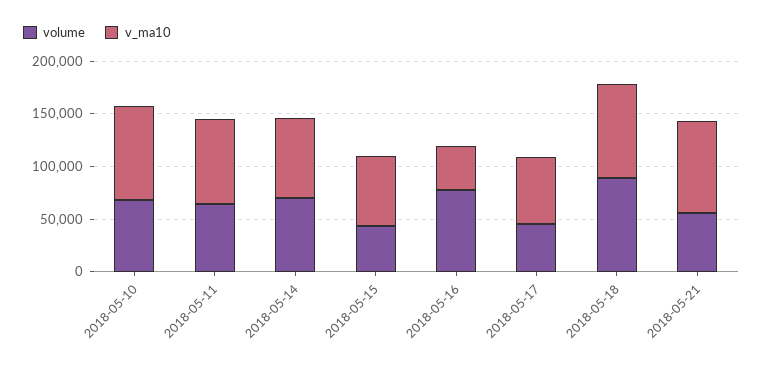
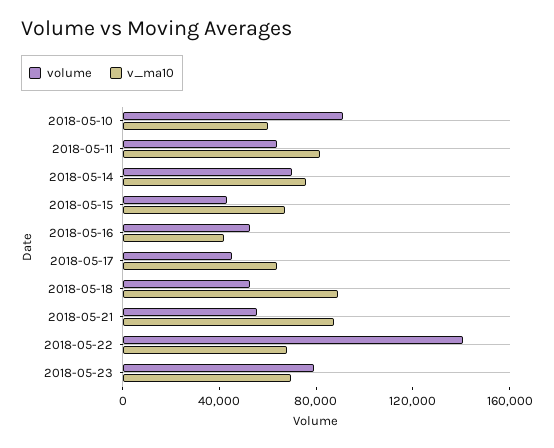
volume, 2018-05-10: 70000 -> 90000
v_ma10, 2018-05-10: 90000 -> 60000
volume, 2018-05-16: 80000 -> 50000
volume, 2018-05-18: 90000 -> 50000
volume, 2018-05-22: none -> 140000
v_ma10, 2018-05-22: none -> 70000
volume, 2018-05-23: none -> 80000
v_ma10, 2018-05-23: none -> 70000

